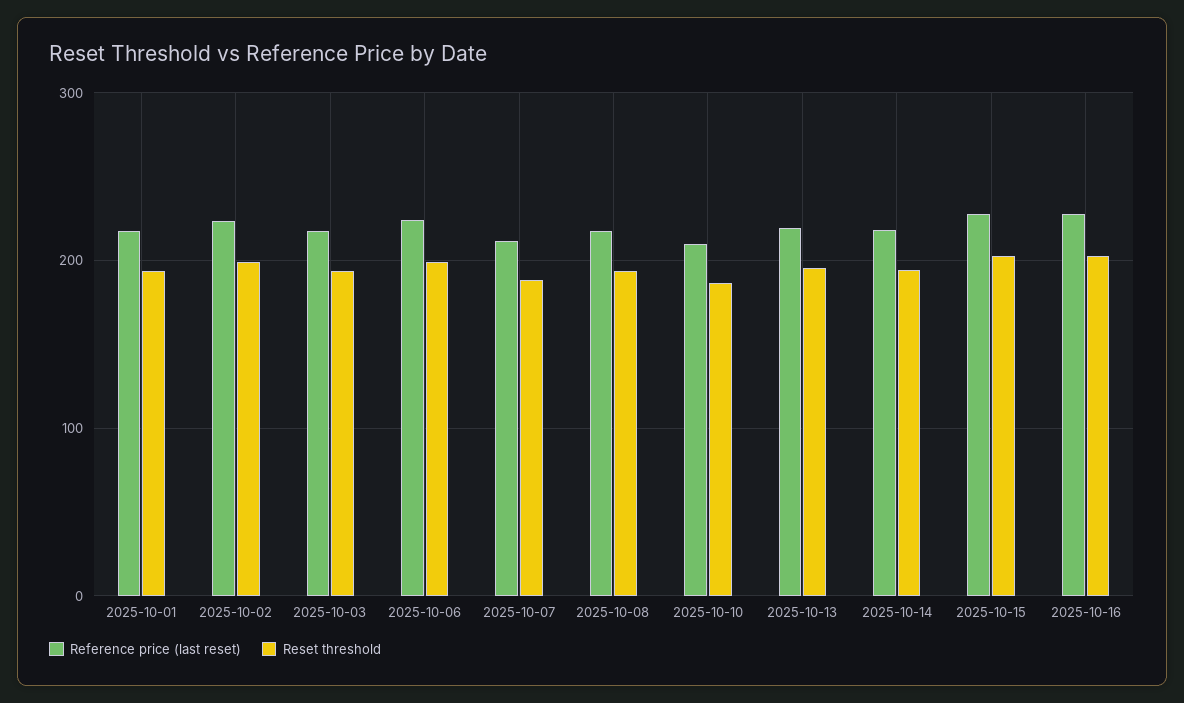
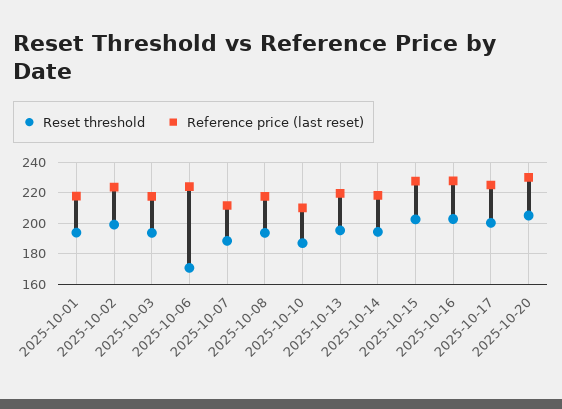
Reset threshold, 2025-10-06: 200 -> 170
Reset threshold, 2025-10-17: none -> 200
Reference price (last reset), 2025-10-17: none -> 225
Reset threshold, 2025-10-20: none -> 205
Reference price (last reset), 2025-10-20: none -> 230

